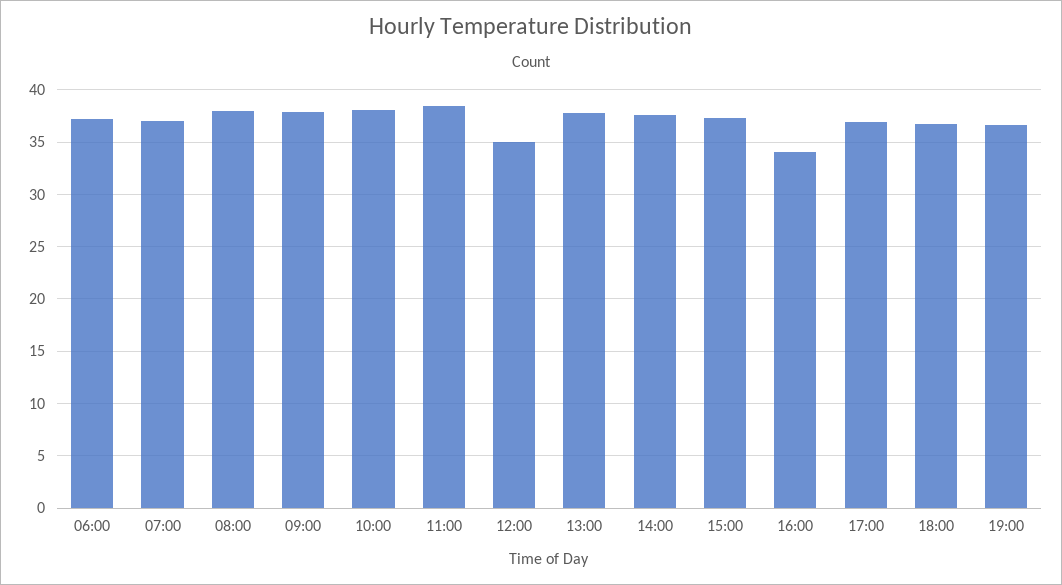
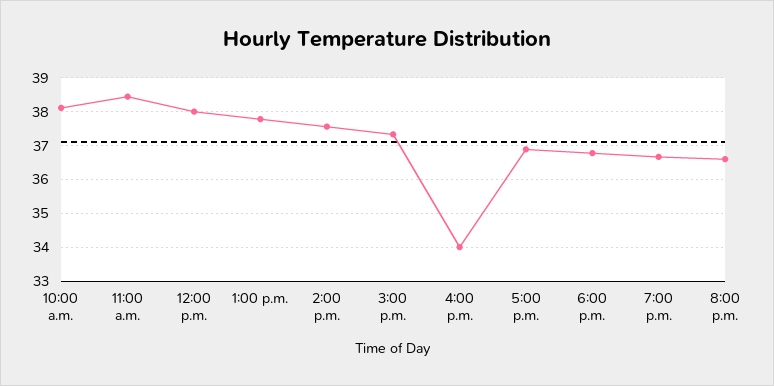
06:00: 37 -> none
07:00: 37 -> none
08:00: 38 -> none
09:00: 38 -> none
12:00: 35 -> 38
8:00 p.m.: none -> 36.6

